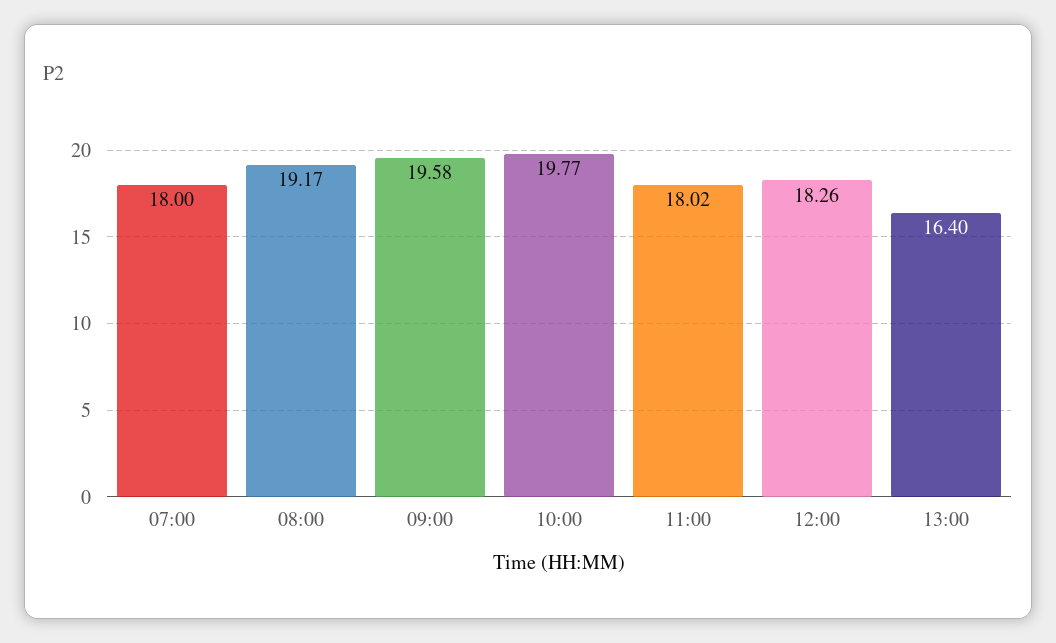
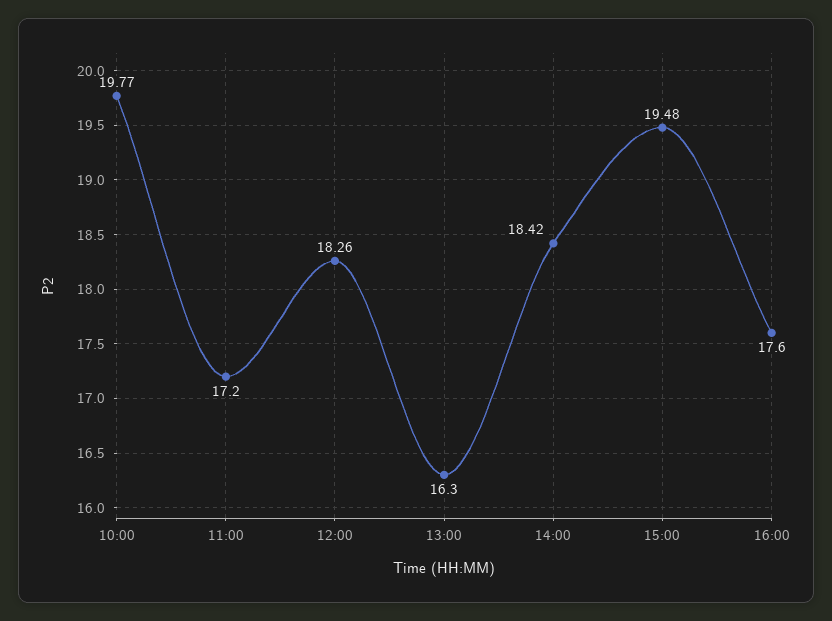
07:00: 18 -> none
08:00: 19.17 -> none
09:00: 19.58 -> none
11:00: 18.02 -> 17.2
13:00: 16.4 -> 16.3
14:00: none -> 18.42
15:00: none -> 19.48
16:00: none -> 17.6

